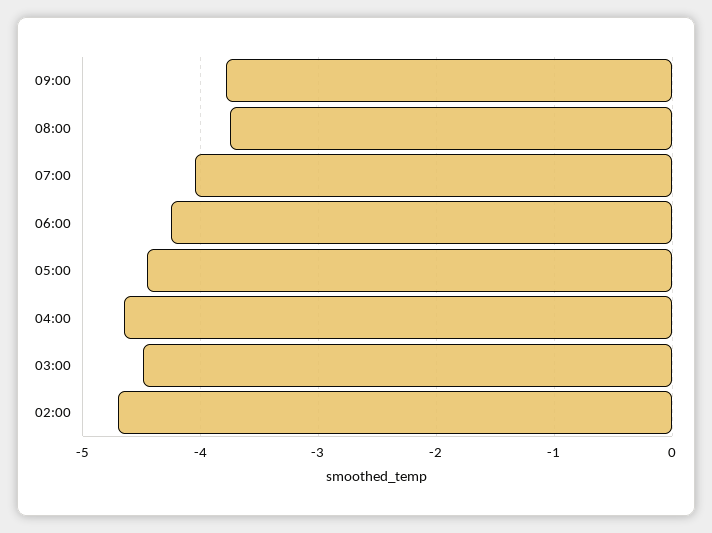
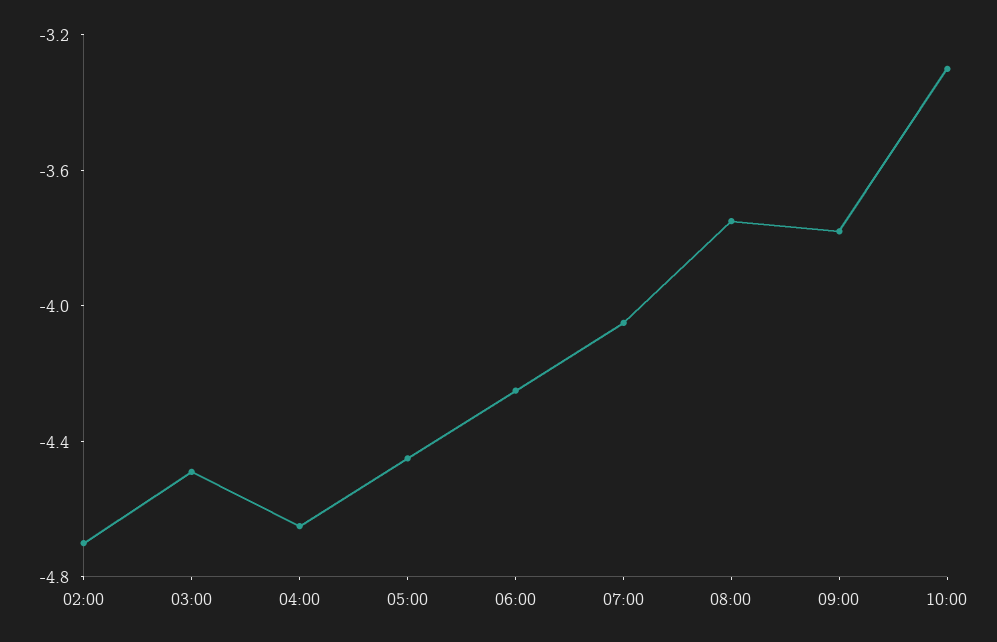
10:00: none -> -3.3

